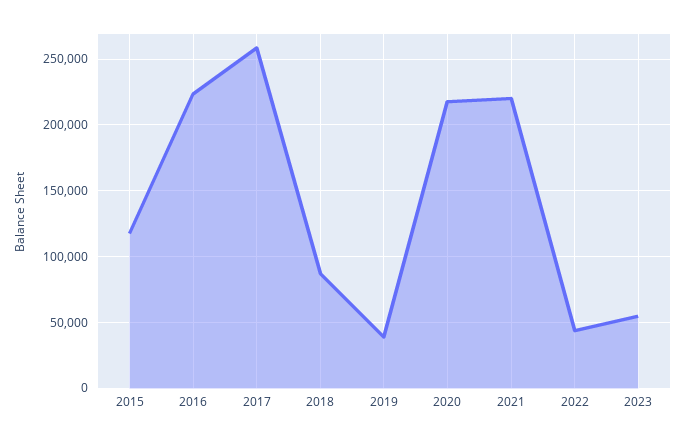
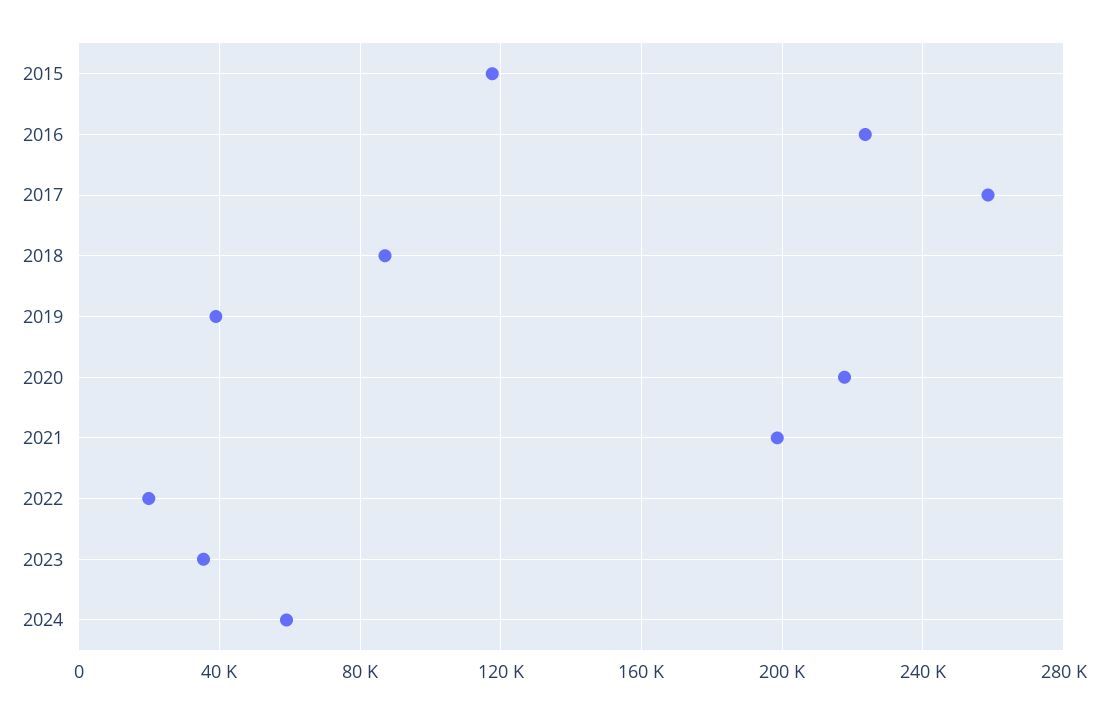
2021: 220000 -> 200000
2022: 45000 -> 20000
2023: 55000 -> 35000
2024: none -> 60000

